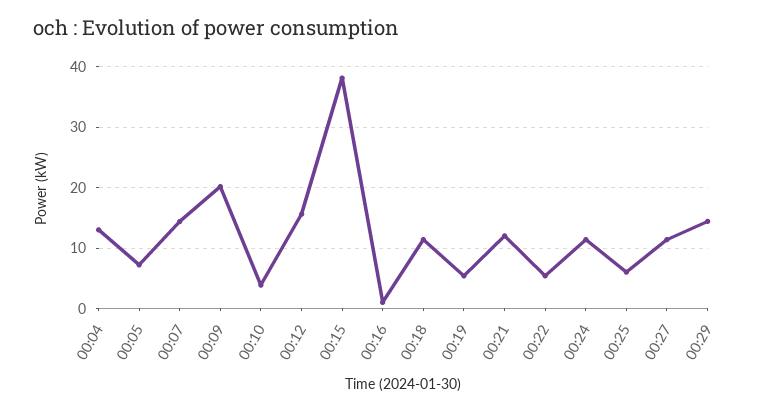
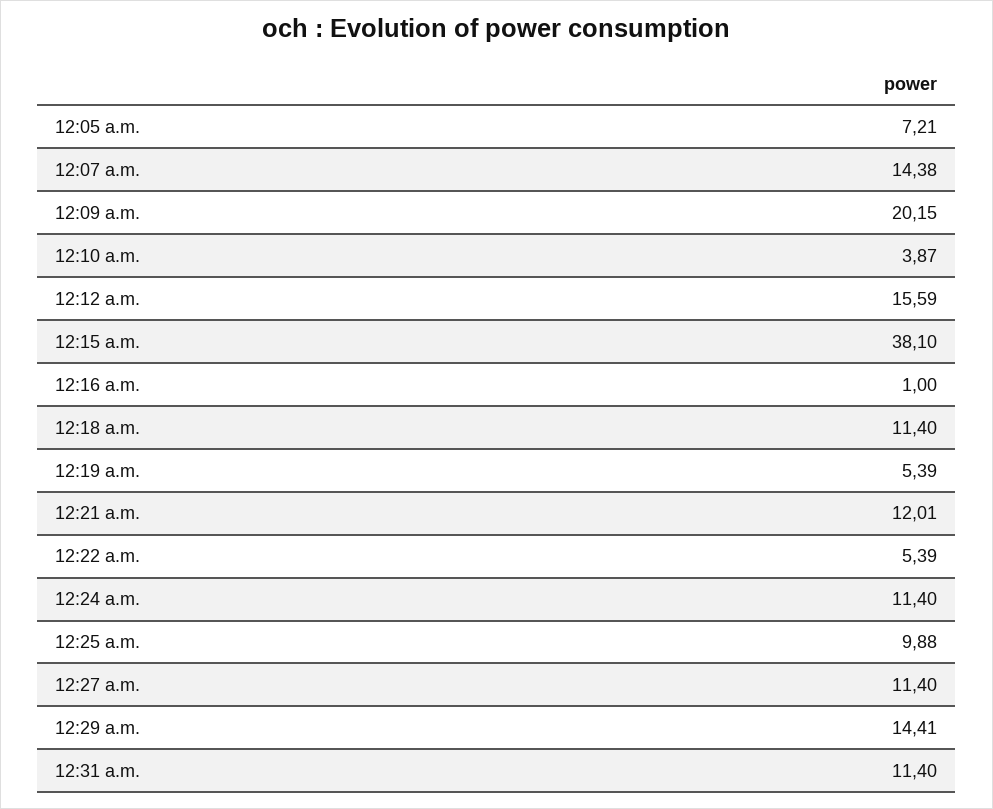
00:04: 13 -> none
00:25: 6 -> 9.88
12:31 a.m.: none -> 11.4

